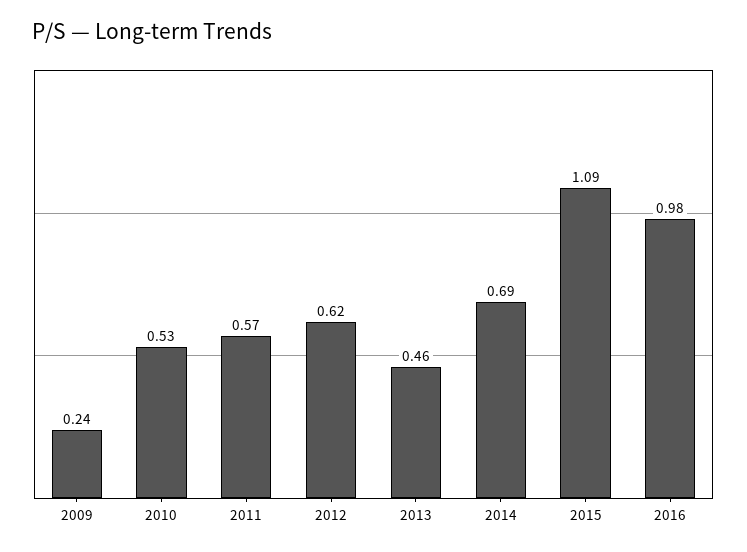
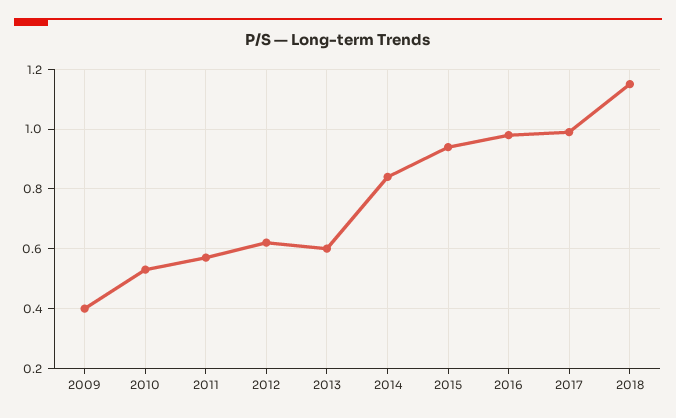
2009: 0.24 -> 0.4
2013: 0.46 -> 0.6
2014: 0.69 -> 0.85
2015: 1.09 -> 0.95
2017: none -> 1
2018: none -> 1.15

